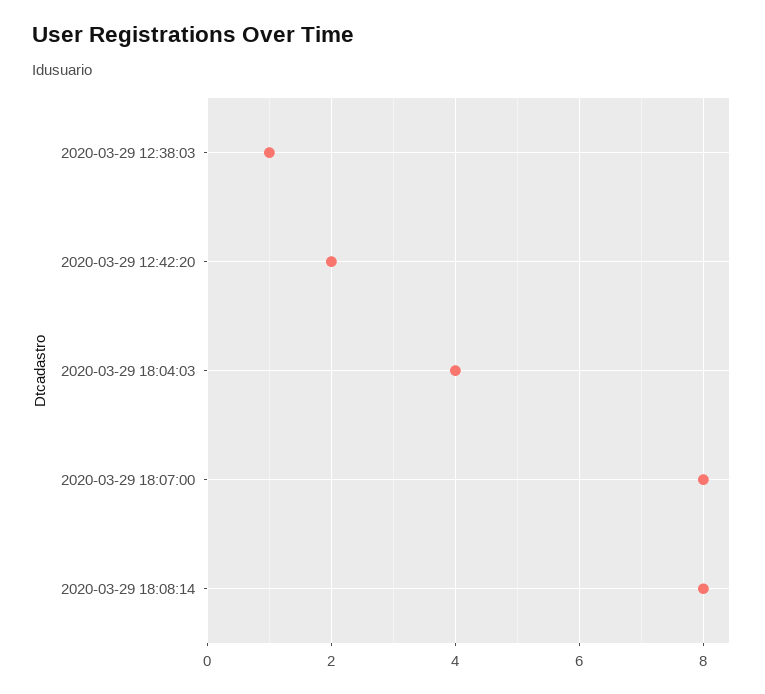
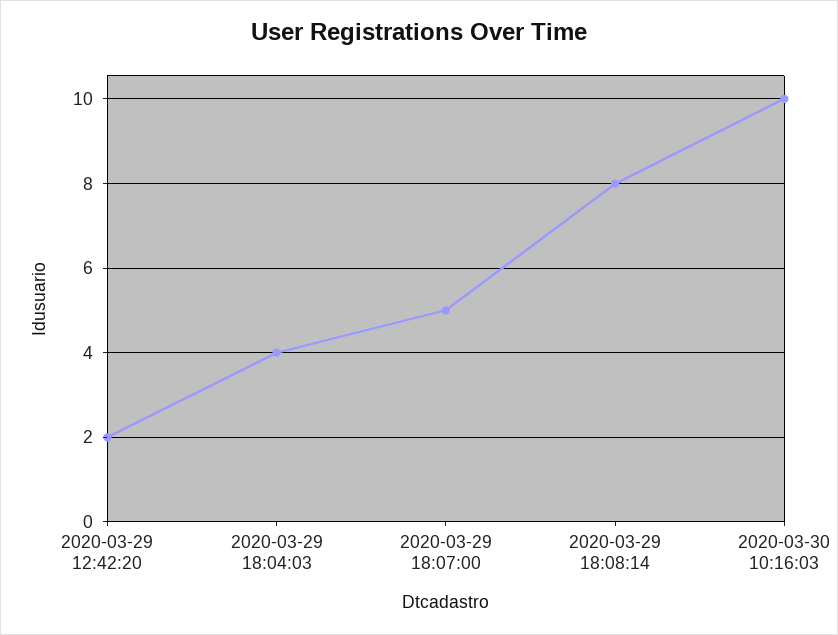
2020-03-29 12:38:03: 1 -> none
2020-03-29 18:07:00: 8 -> 5
2020-03-30 10:16:03: none -> 10

